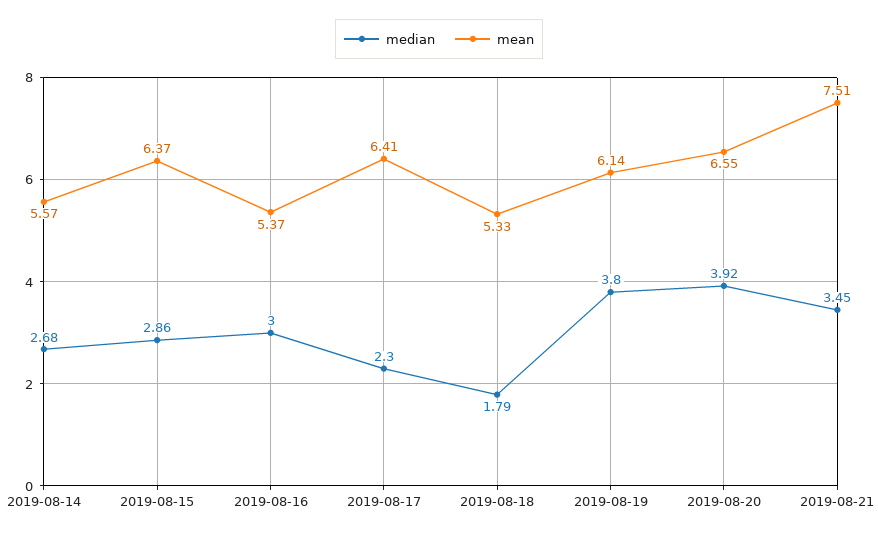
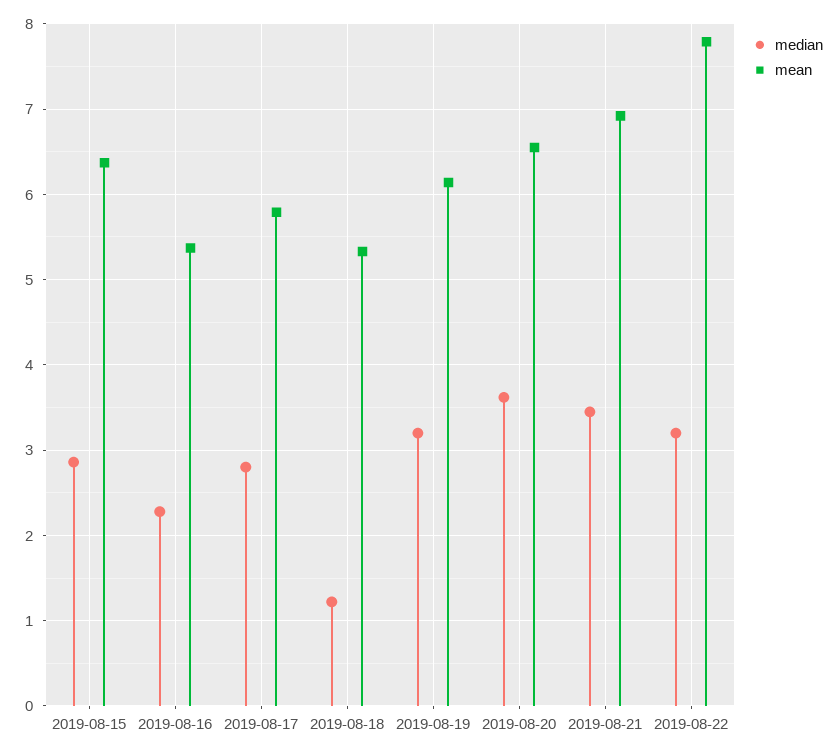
median, 2019-08-14: 2.68 -> none
mean, 2019-08-14: 5.57 -> none
median, 2019-08-16: 3 -> 2.3
median, 2019-08-17: 2.3 -> 2.8
mean, 2019-08-17: 6.41 -> 5.8
median, 2019-08-18: 1.79 -> 1.2
median, 2019-08-19: 3.8 -> 3.2
median, 2019-08-20: 3.92 -> 3.6
mean, 2019-08-21: 7.51 -> 6.9
median, 2019-08-22: none -> 3.2
mean, 2019-08-22: none -> 7.8

